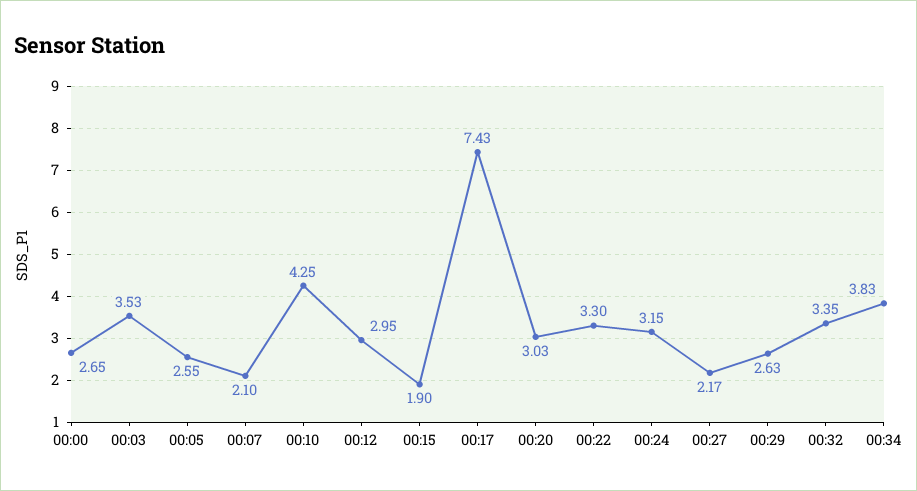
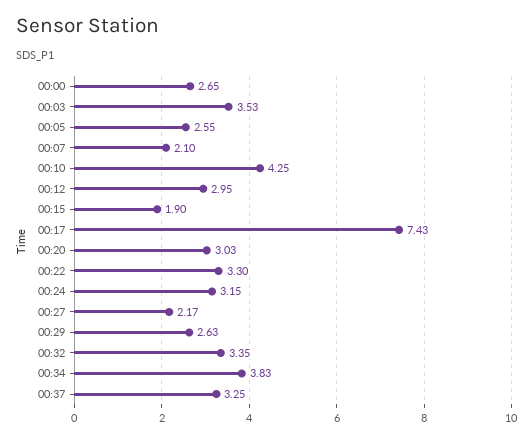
00:37: none -> 3.25

